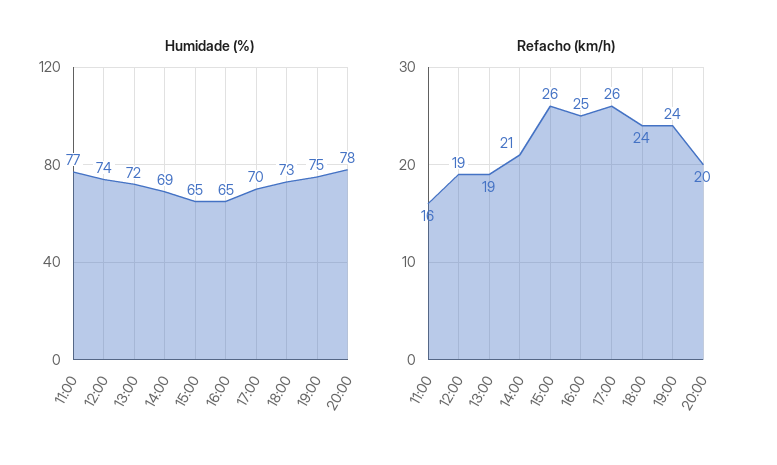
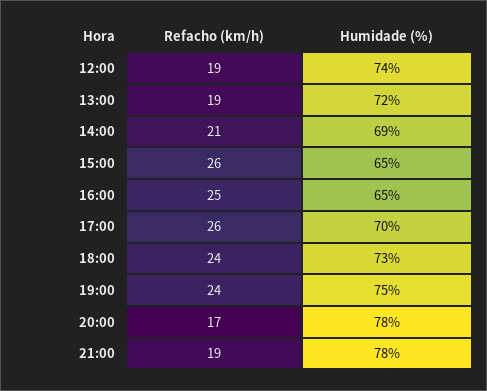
Humidade (%), 11:00: 77 -> none
Refacho (km/h), 11:00: 16 -> none
Refacho (km/h), 20:00: 20 -> 17
Refacho (km/h), 21:00: none -> 19
Humidade (%), 21:00: none -> 78

